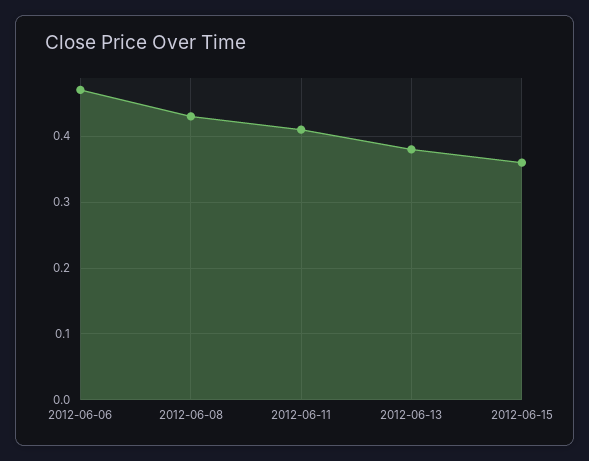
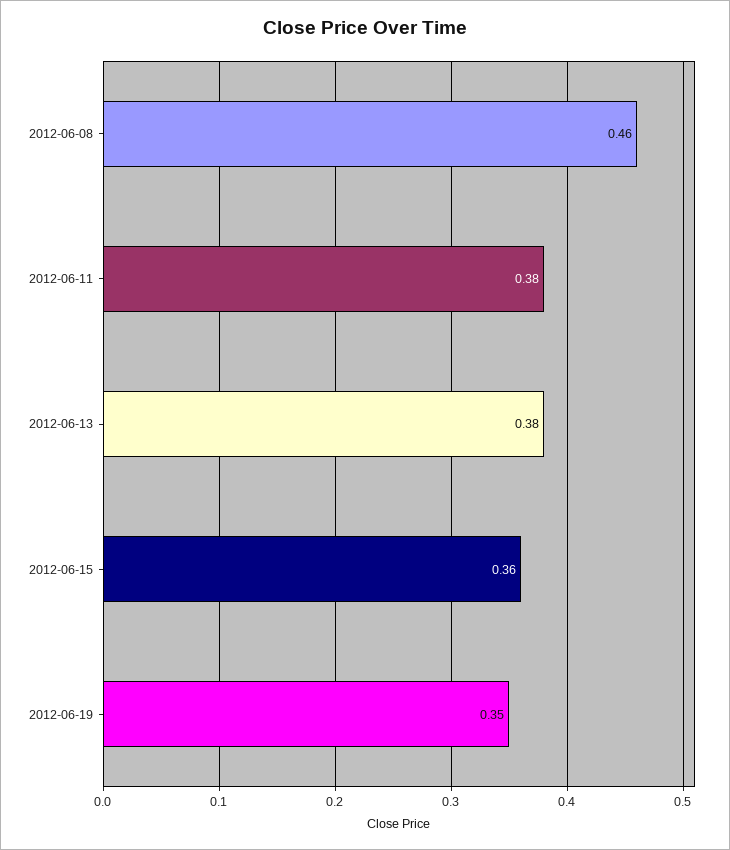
2012-06-06: 0.47 -> none
2012-06-08: 0.43 -> 0.46
2012-06-11: 0.41 -> 0.38
2012-06-19: none -> 0.35

